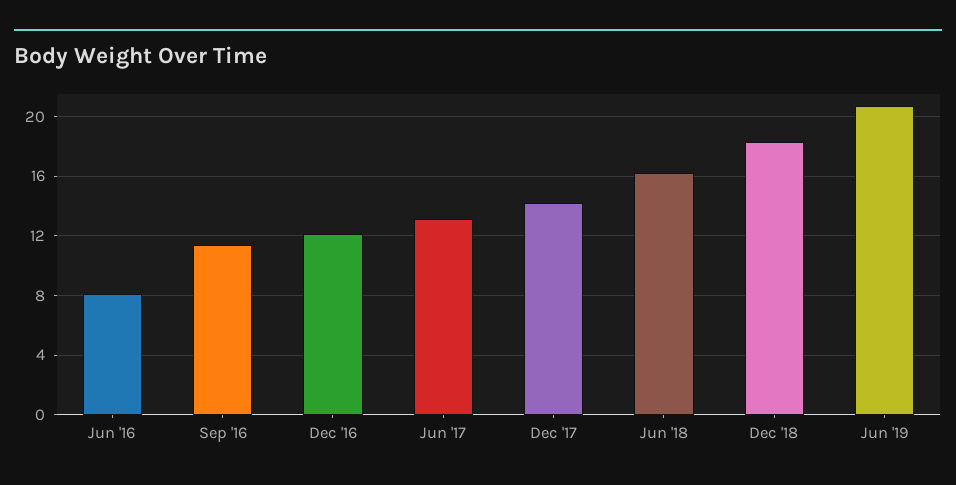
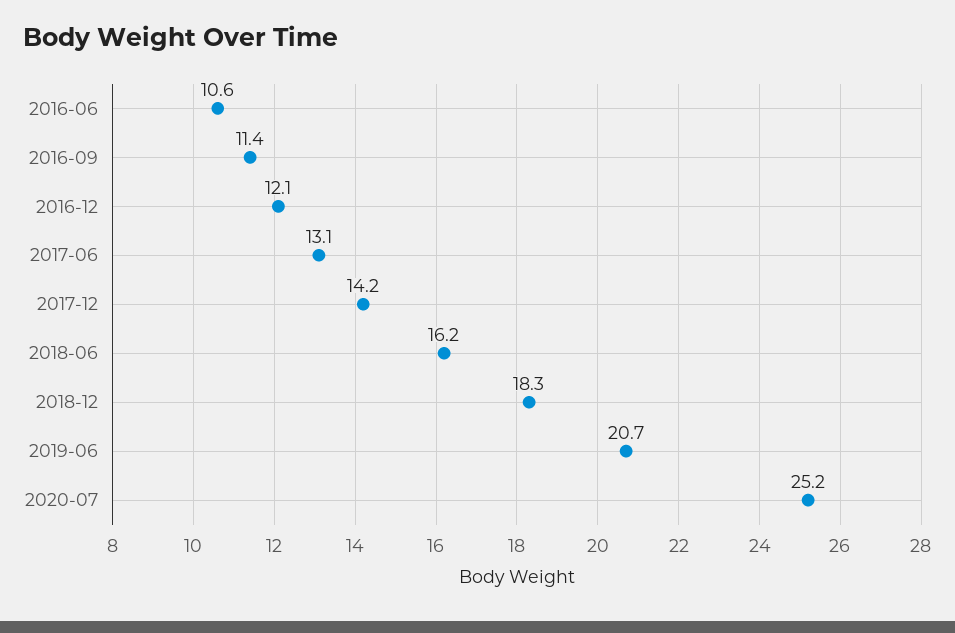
Jun '16: 8 -> 10.6
2020-07: none -> 25.2

